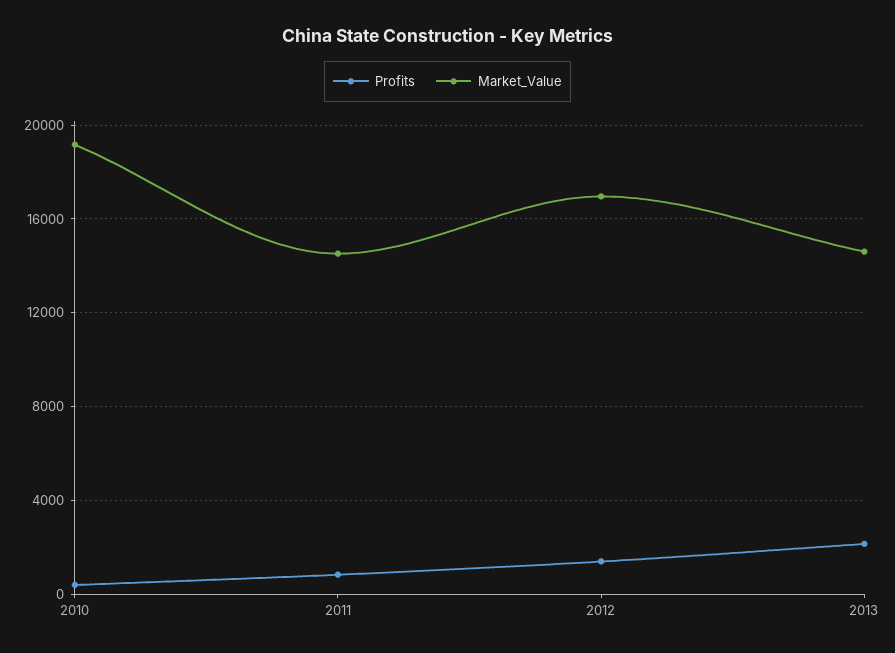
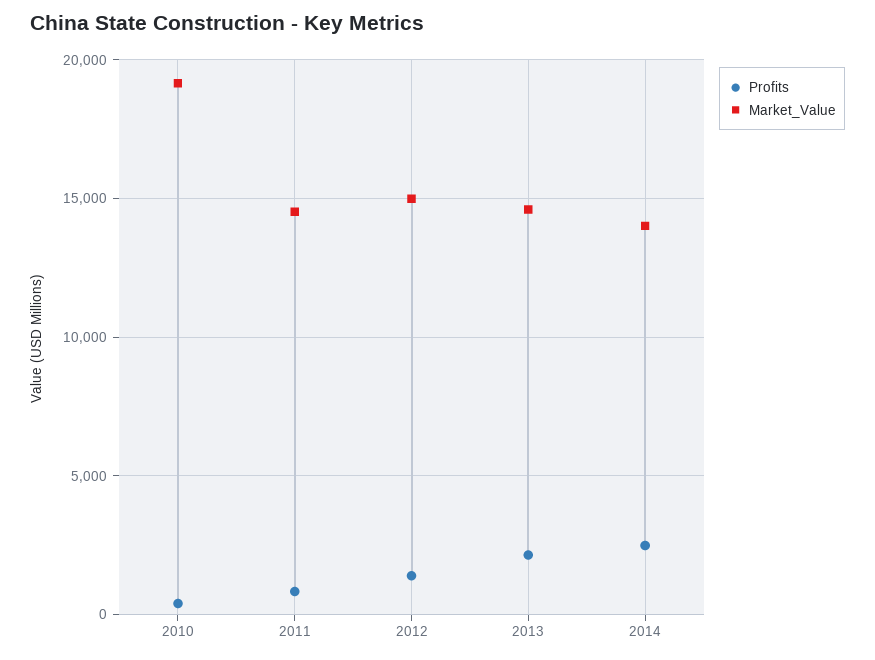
Market_Value, 2012: 17000 -> 15000
Profits, 2014: none -> 2500
Market_Value, 2014: none -> 14000

